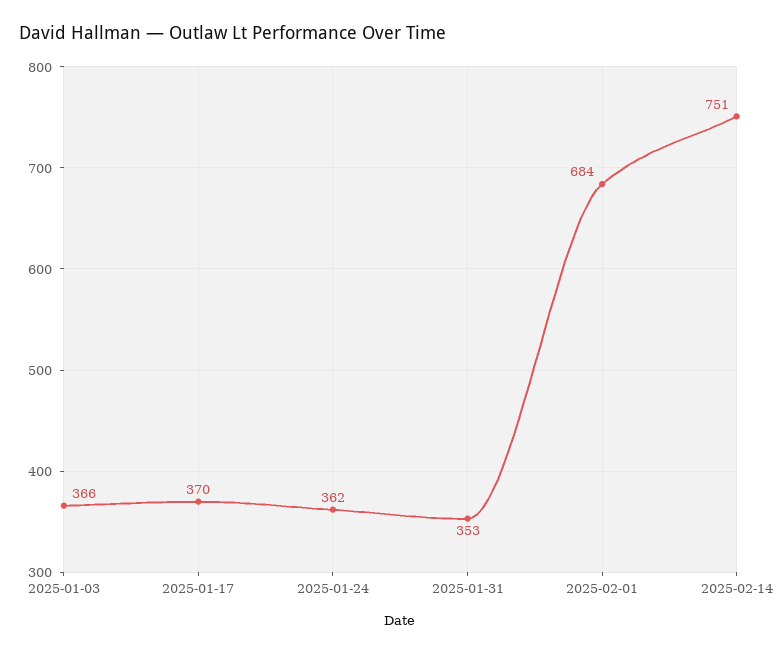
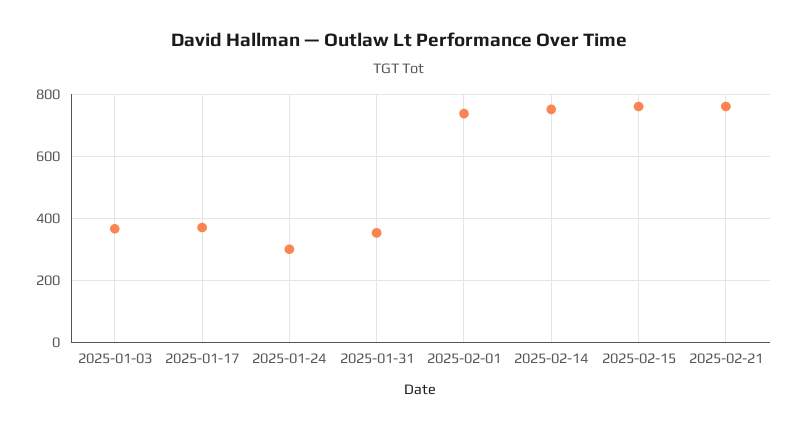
2025-01-24: 362 -> 300
2025-02-01: 684 -> 740
2025-02-15: none -> 760
2025-02-21: none -> 760

